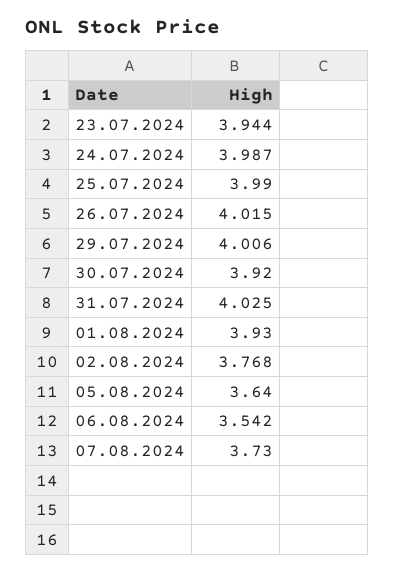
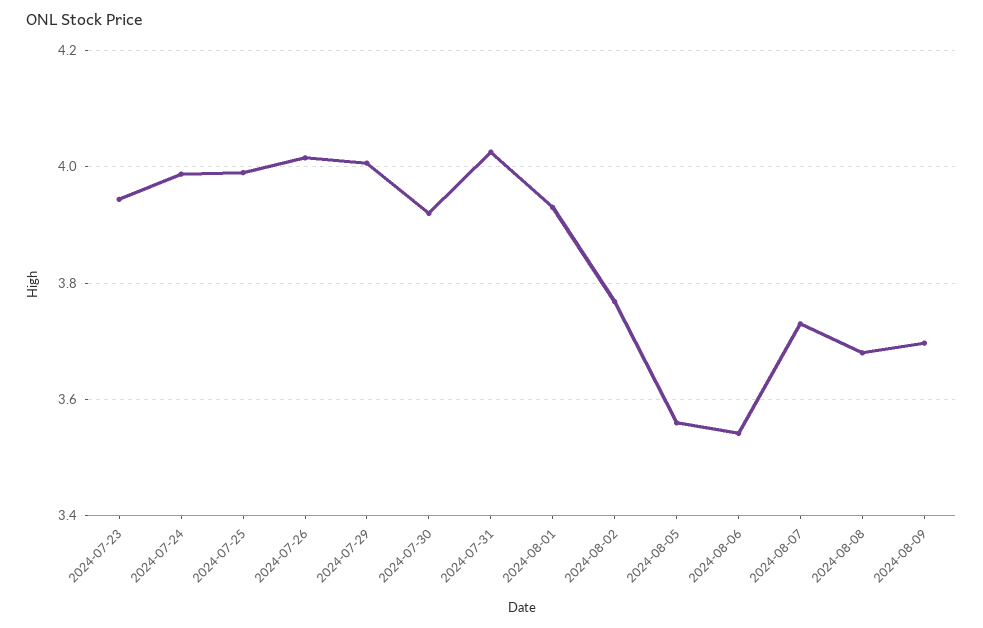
05.08.2024: 3.64 -> 3.56
2024-08-08: none -> 3.68
2024-08-09: none -> 3.7

